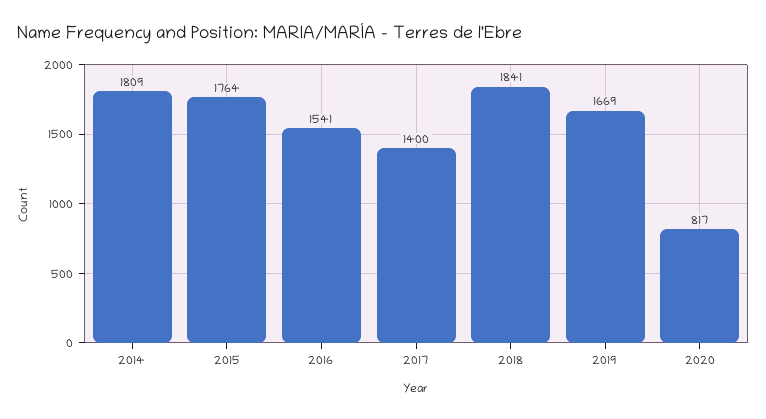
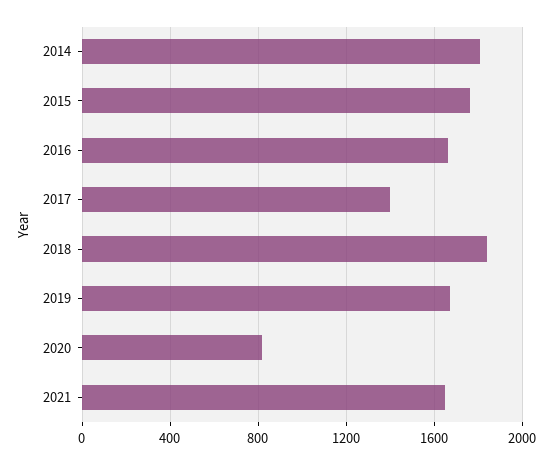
2016: 1541 -> 1650
2021: none -> 1650

